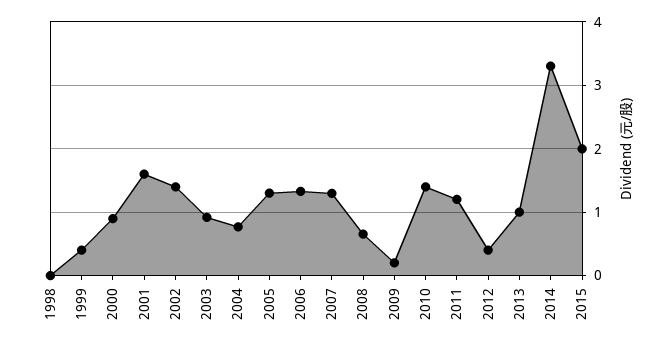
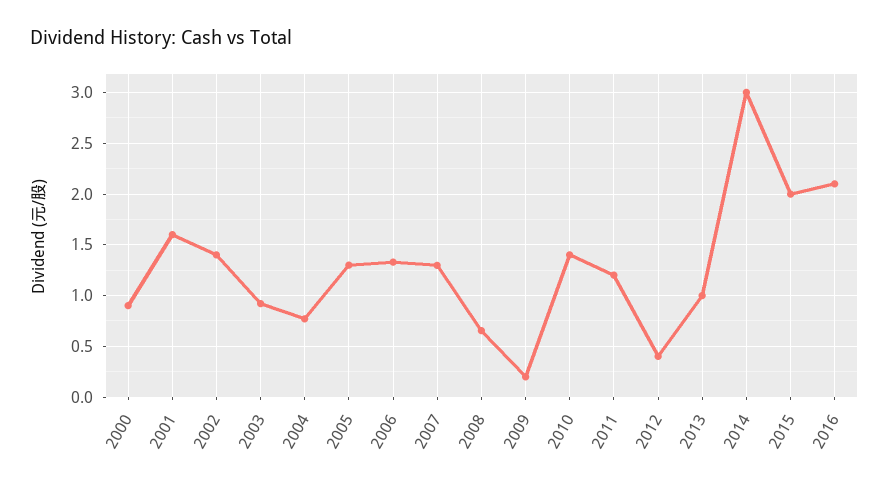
1998: 0 -> none
1999: 0.4 -> none
2014: 3.3 -> 3
2016: none -> 2.1

